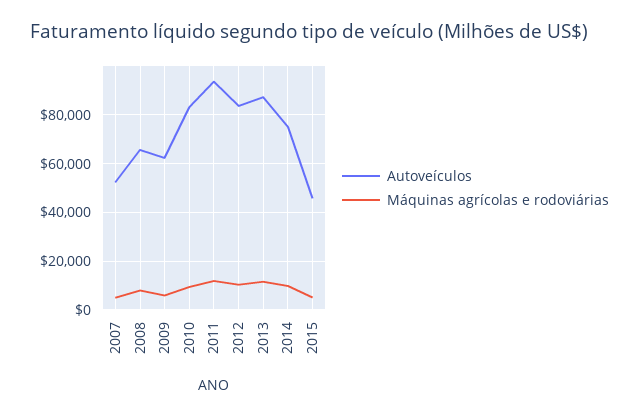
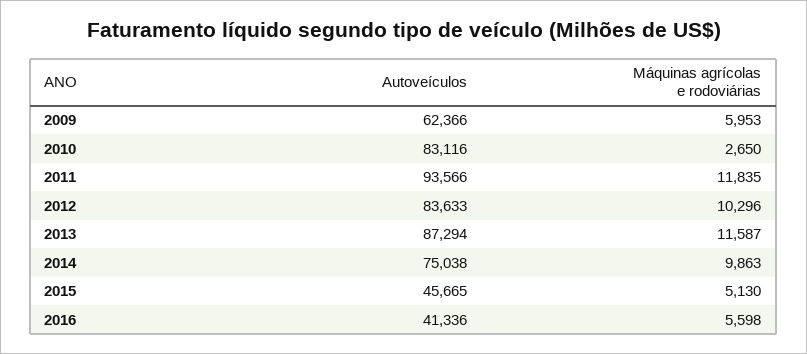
Autoveículos, 2007: 52500 -> none
Máquinas agrícolas e rodoviárias, 2007: 5000 -> none
Autoveículos, 2008: 65000 -> none
Máquinas agrícolas e rodoviárias, 2008: 7500 -> none
Máquinas agrícolas e rodoviárias, 2010: 10000 -> 2650
Autoveículos, 2016: none -> 41336
Máquinas agrícolas e rodoviárias, 2016: none -> 5598

